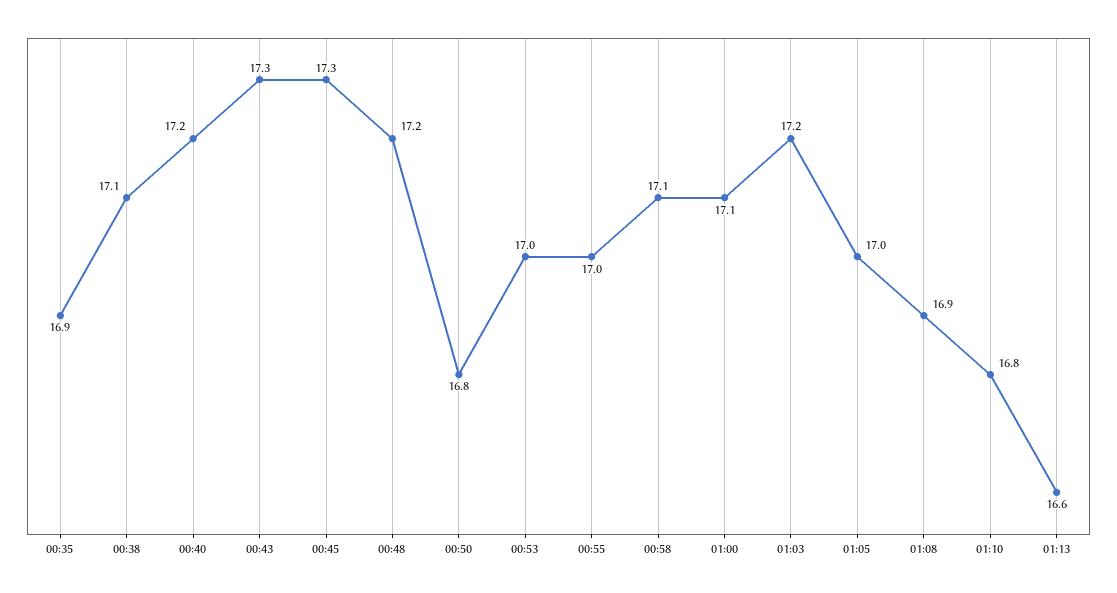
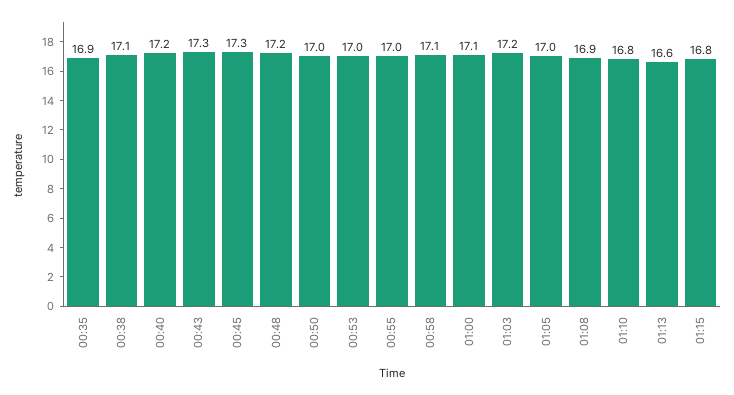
00:50: 16.8 -> 17
01:15: none -> 16.8

